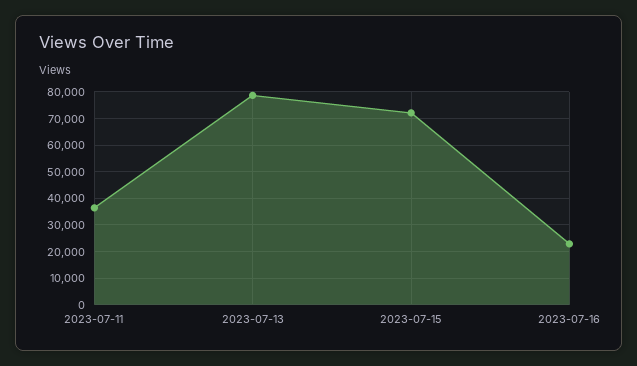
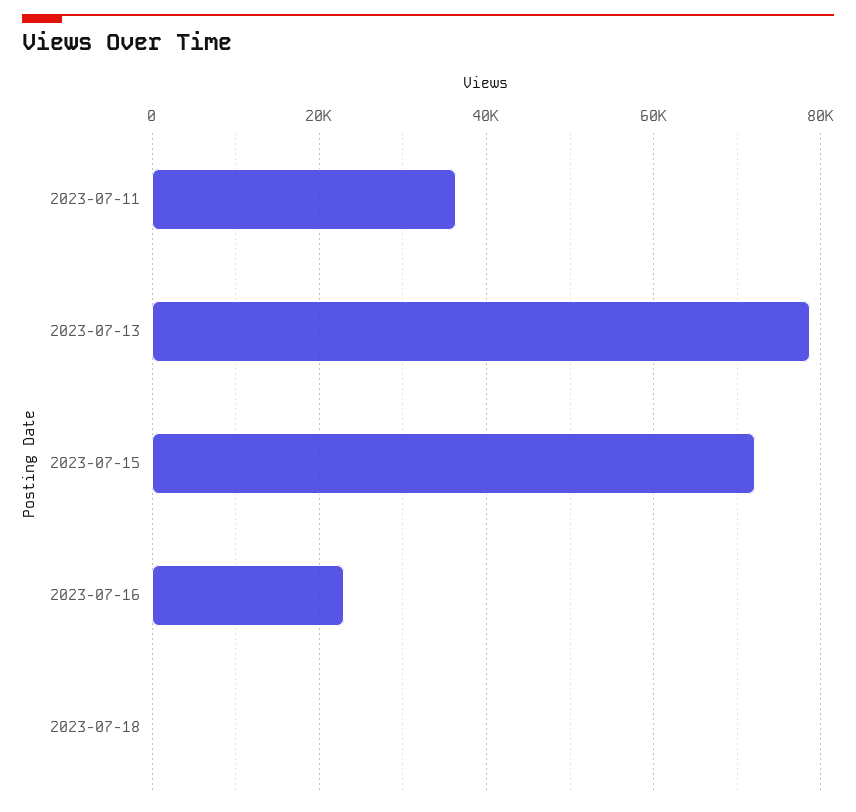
2023-07-18: none -> 0

